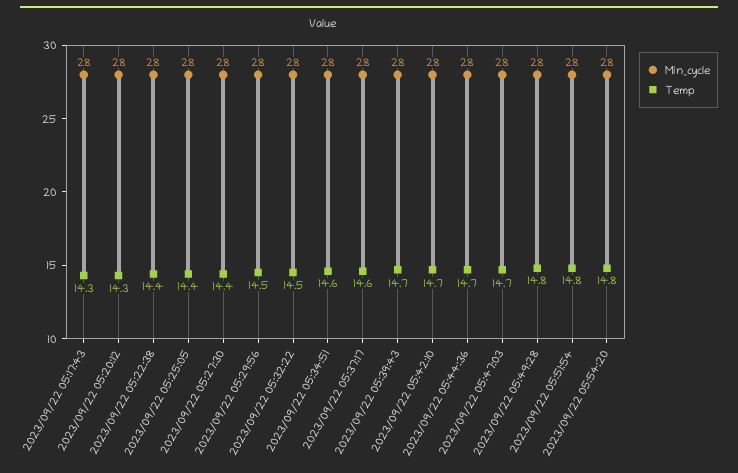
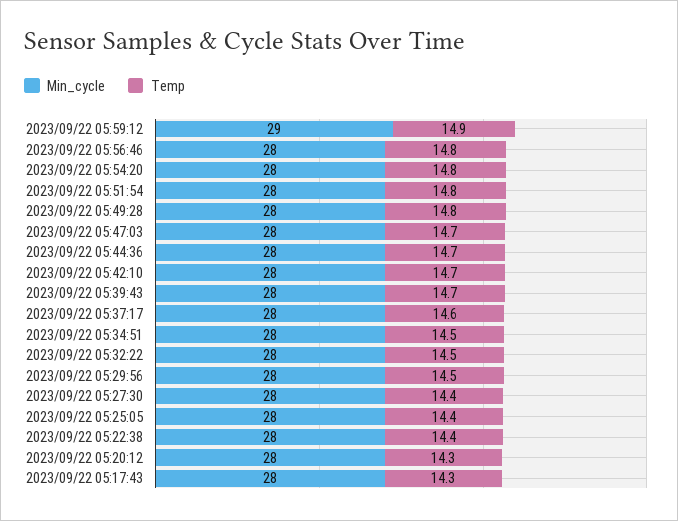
Temp, 2023/09/22 05:34:51: 14.6 -> 14.5
Min_cycle, 2023/09/22 05:59:12: none -> 29
Temp, 2023/09/22 05:59:12: none -> 14.9
Min_cycle, 2023/09/22 05:56:46: none -> 28
Temp, 2023/09/22 05:56:46: none -> 14.8

